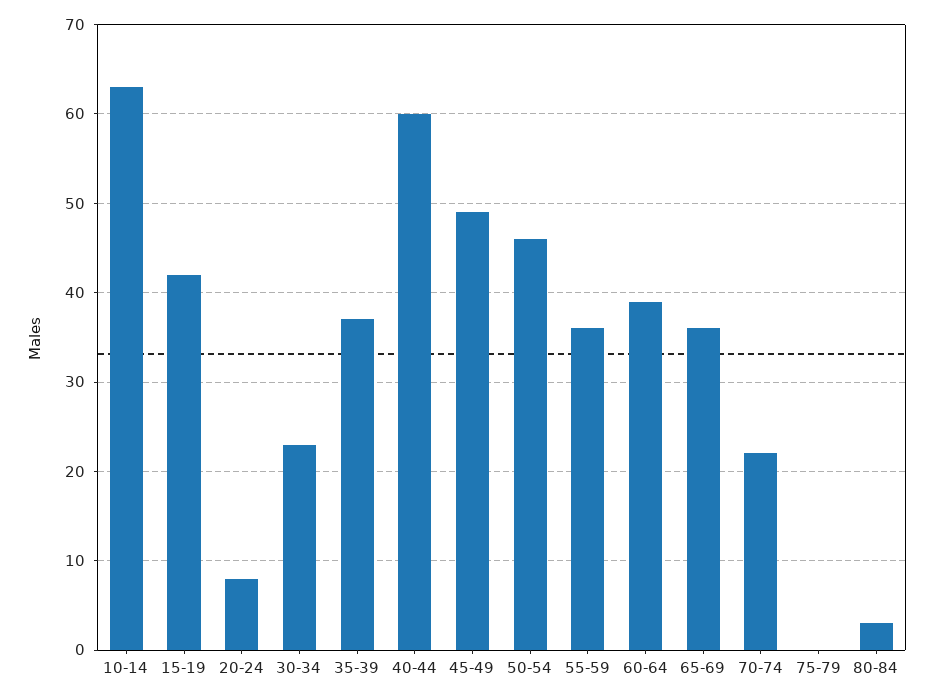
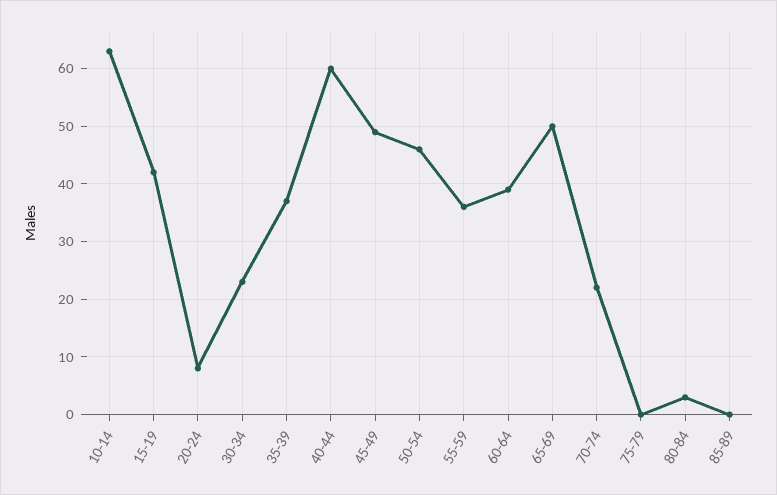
65-69: 36 -> 50
85-89: none -> 0

